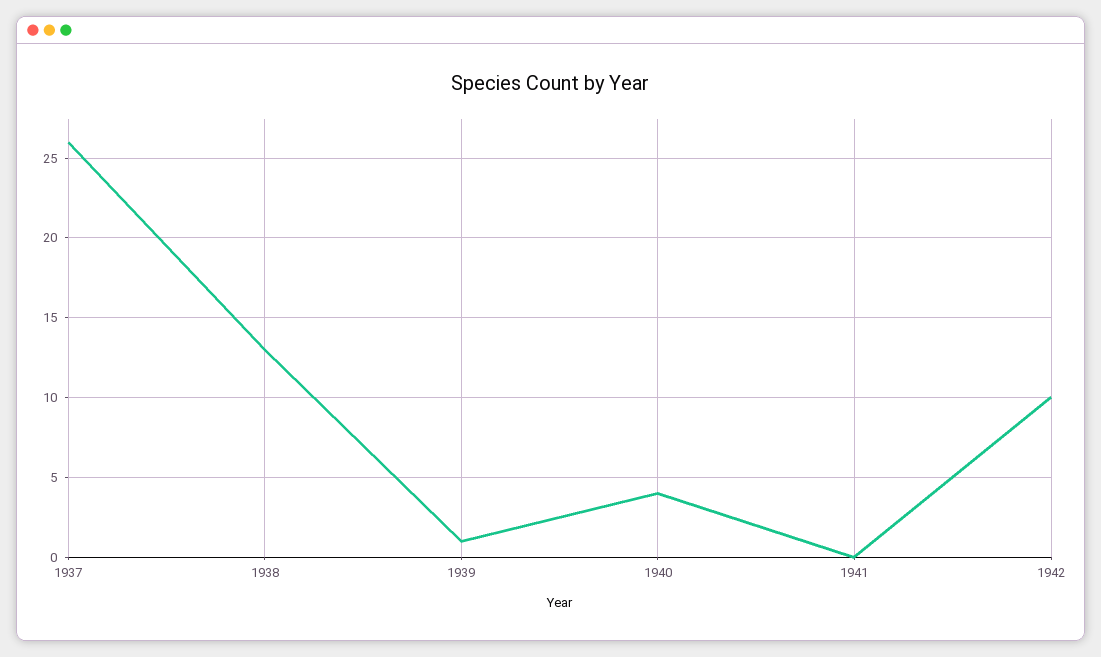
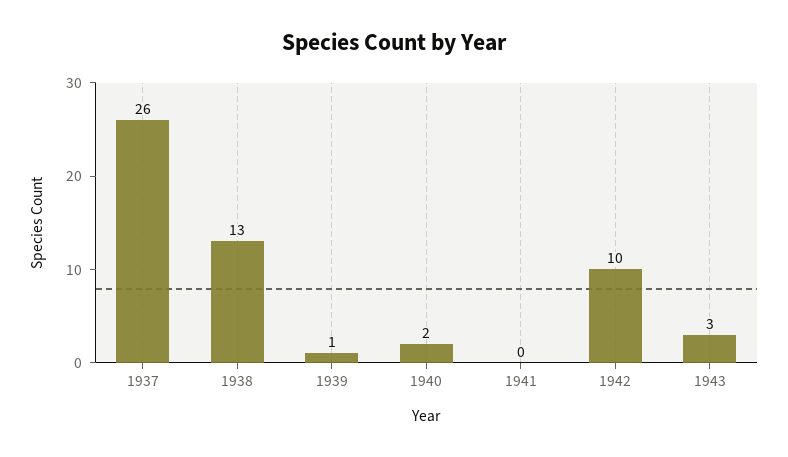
1940: 4 -> 2
1943: none -> 3

